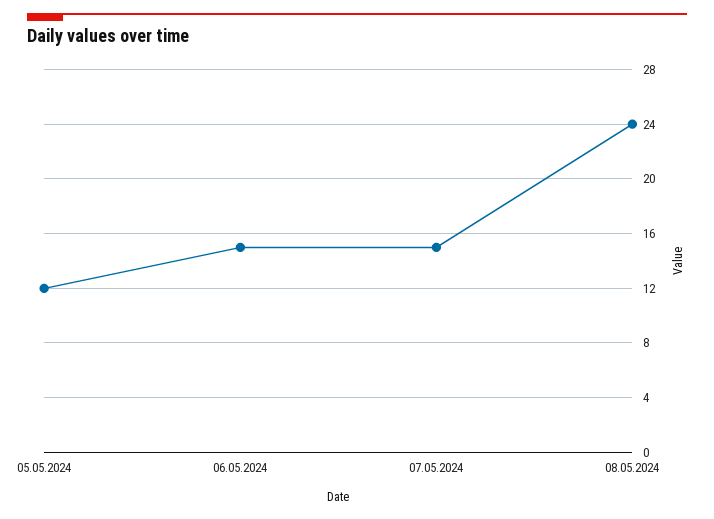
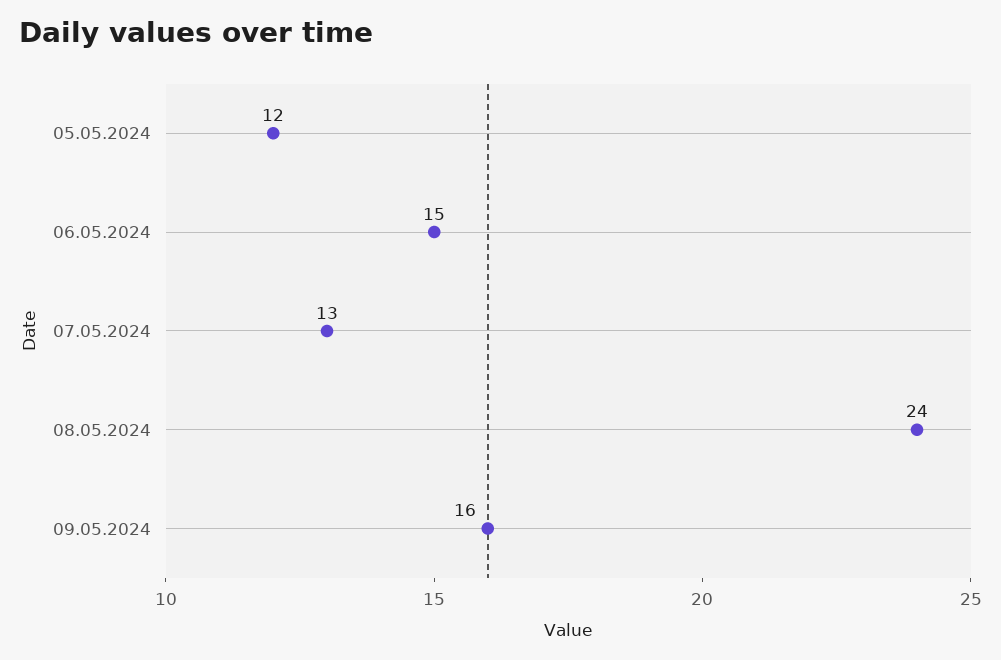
07.05.2024: 15 -> 13
09.05.2024: none -> 16

